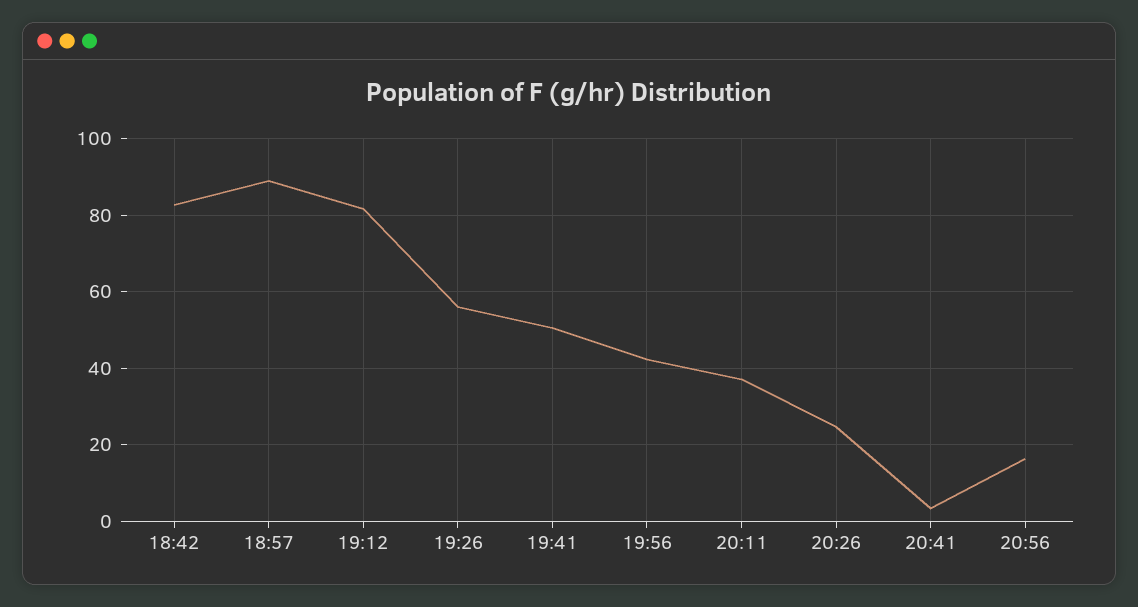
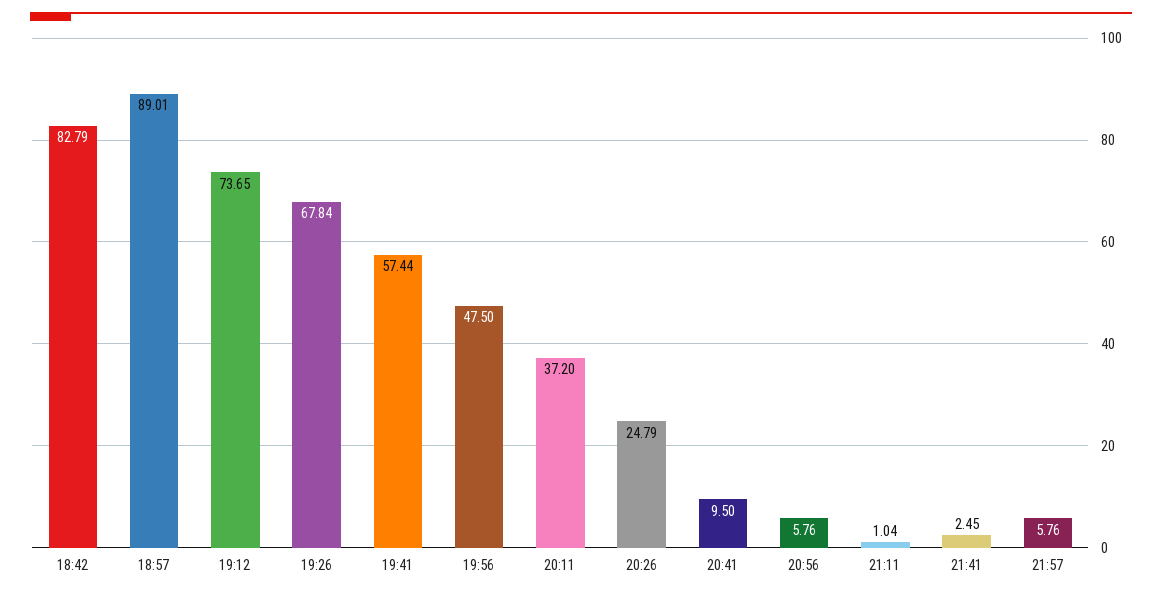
19:12: 82 -> 73.65
19:26: 56 -> 67.84
19:41: 50 -> 57.44
19:56: 42 -> 47.5
20:41: 4 -> 9.5
20:56: 16 -> 5.76
21:11: none -> 1.04
21:41: none -> 2.45
21:57: none -> 5.76

